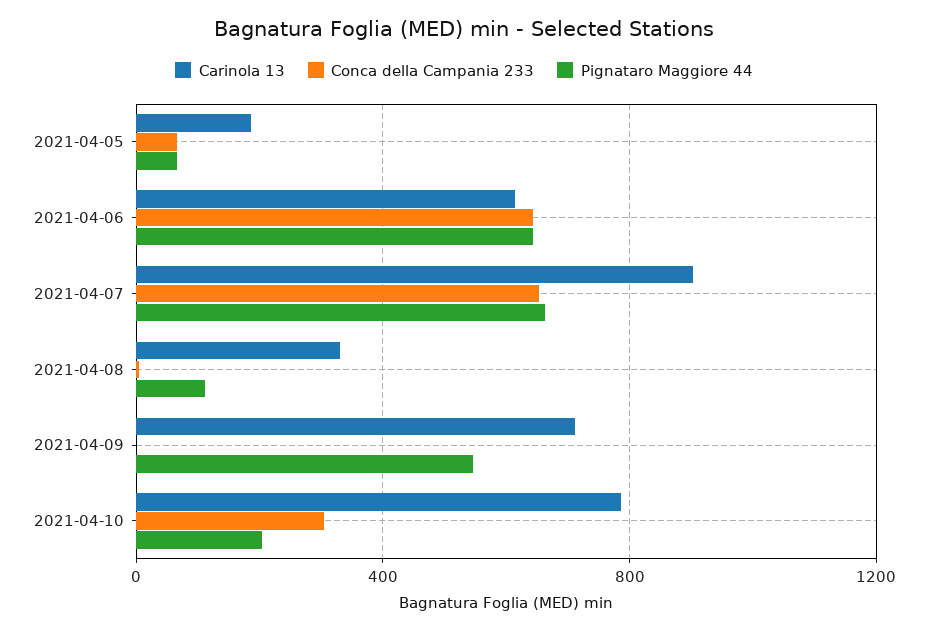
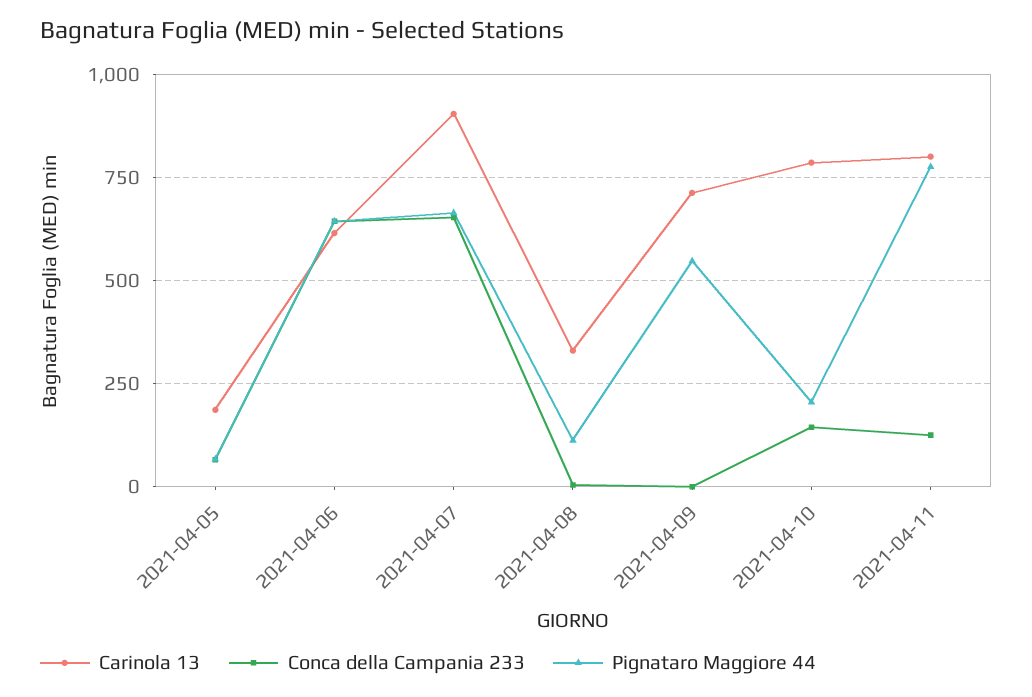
Conca della Campania 233, 2021-04-10: 300 -> 150
Carinola 13, 2021-04-11: none -> 800
Conca della Campania 233, 2021-04-11: none -> 125
Pignataro Maggiore 44, 2021-04-11: none -> 775

